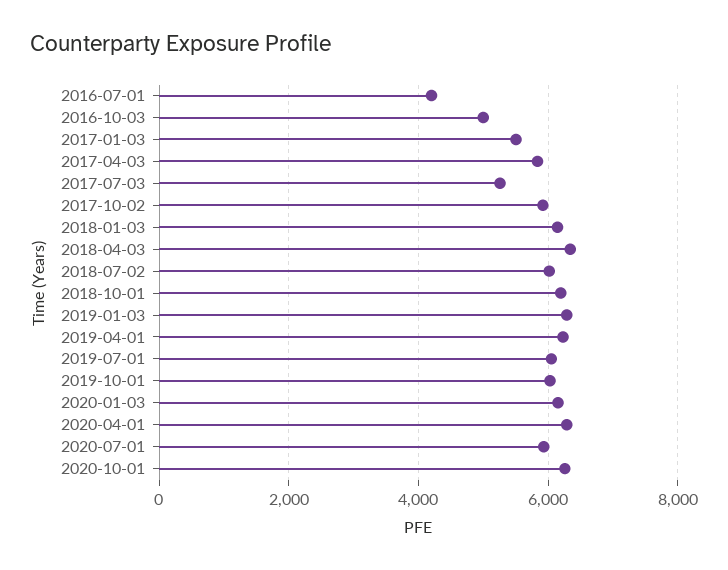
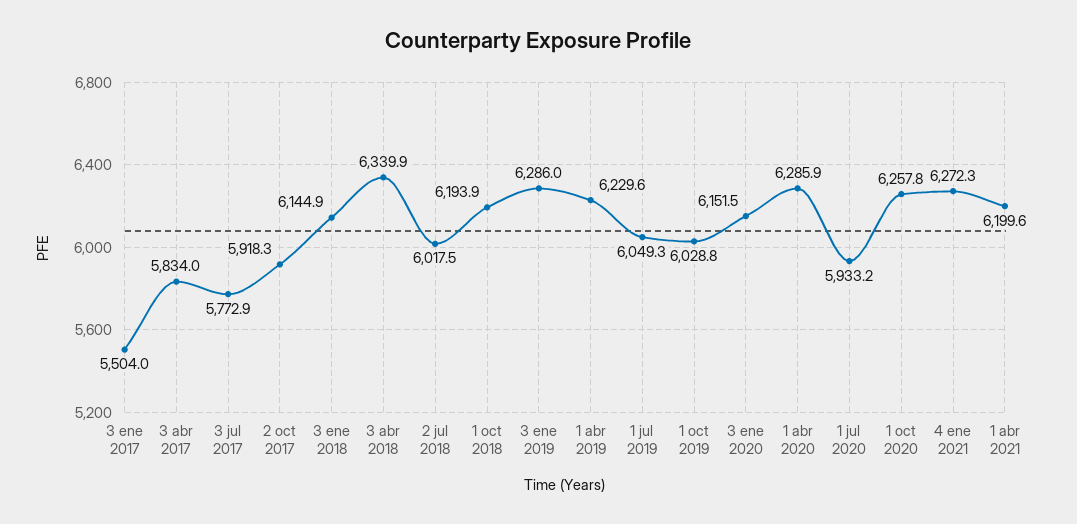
2016-07-01: 4200 -> none
2016-10-03: 5000 -> none
2017-07-03: 5200 -> 5772.9
4 ene 2021: none -> 6272.3
1 abr 2021: none -> 6199.6

